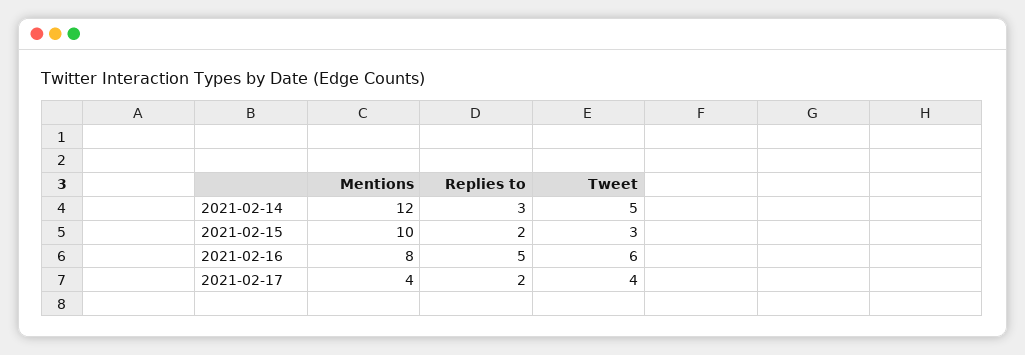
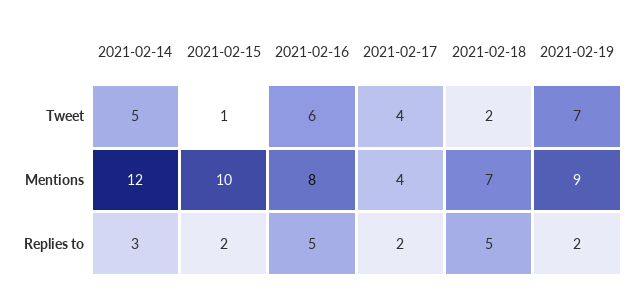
Tweet, 2021-02-15: 3 -> 1
Tweet, 2021-02-18: none -> 2
Tweet, 2021-02-19: none -> 7
Mentions, 2021-02-18: none -> 7
Mentions, 2021-02-19: none -> 9
Replies to, 2021-02-18: none -> 5
Replies to, 2021-02-19: none -> 2

